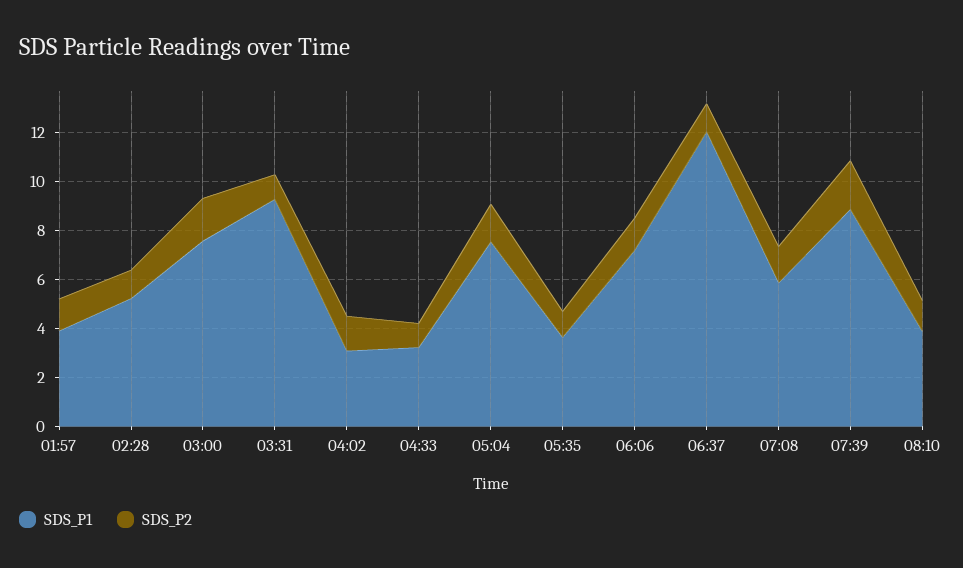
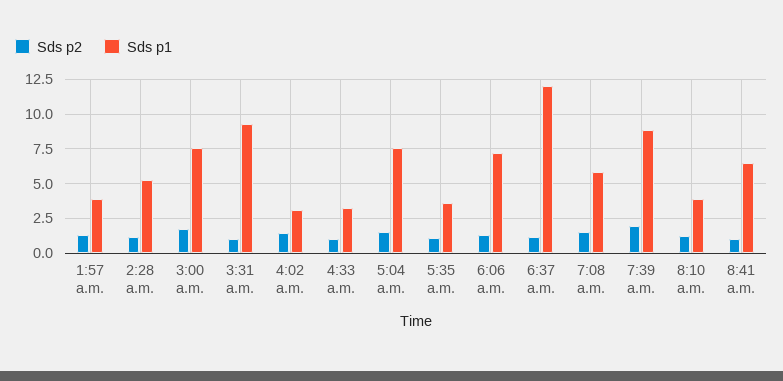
SDS_P2, 8:41 a.m.: none -> 1
SDS_P1, 8:41 a.m.: none -> 6.5

